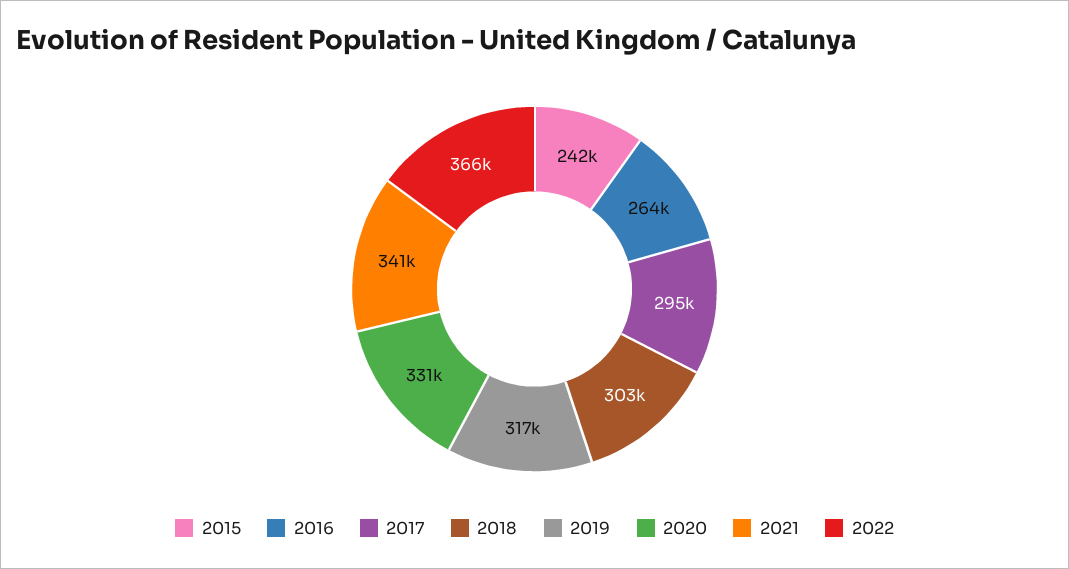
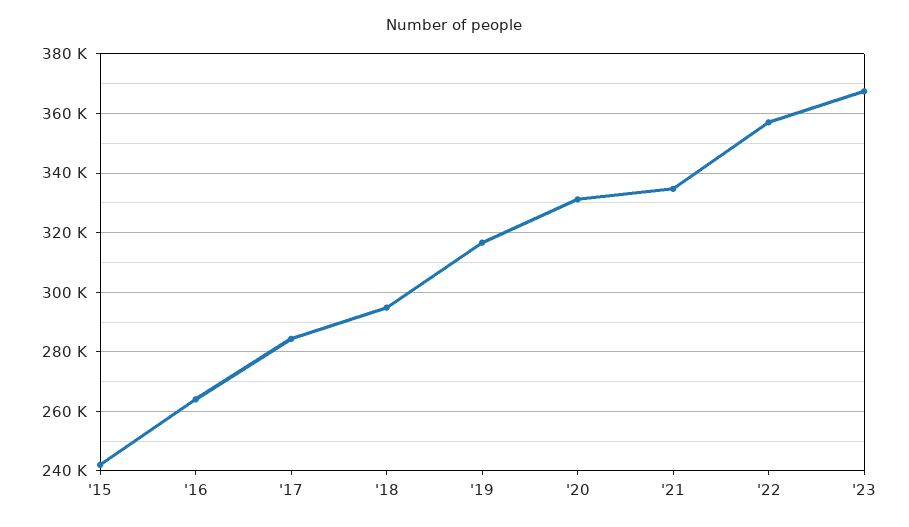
2017: 295000 -> 285000
2018: 303000 -> 295000
2021: 341000 -> 335000
2022: 366000 -> 357500
'23: none -> 367500

